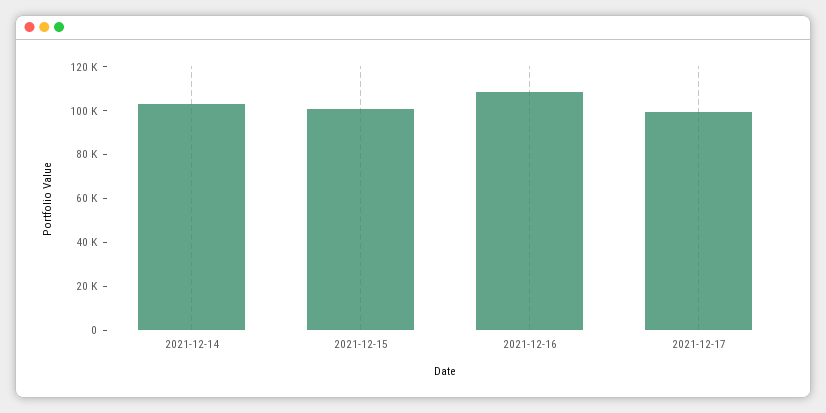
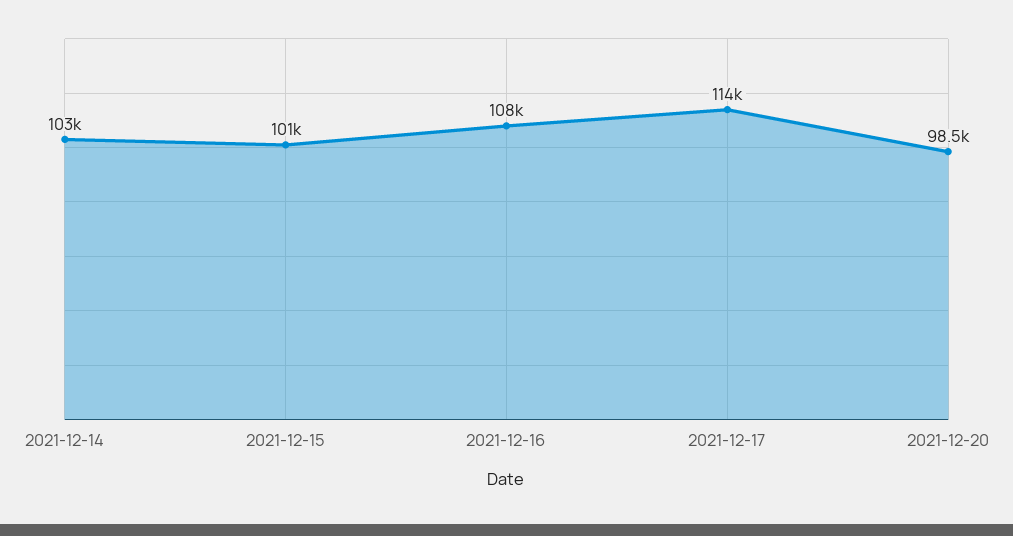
2021-12-17: 100000 -> 114000
2021-12-20: none -> 98500

